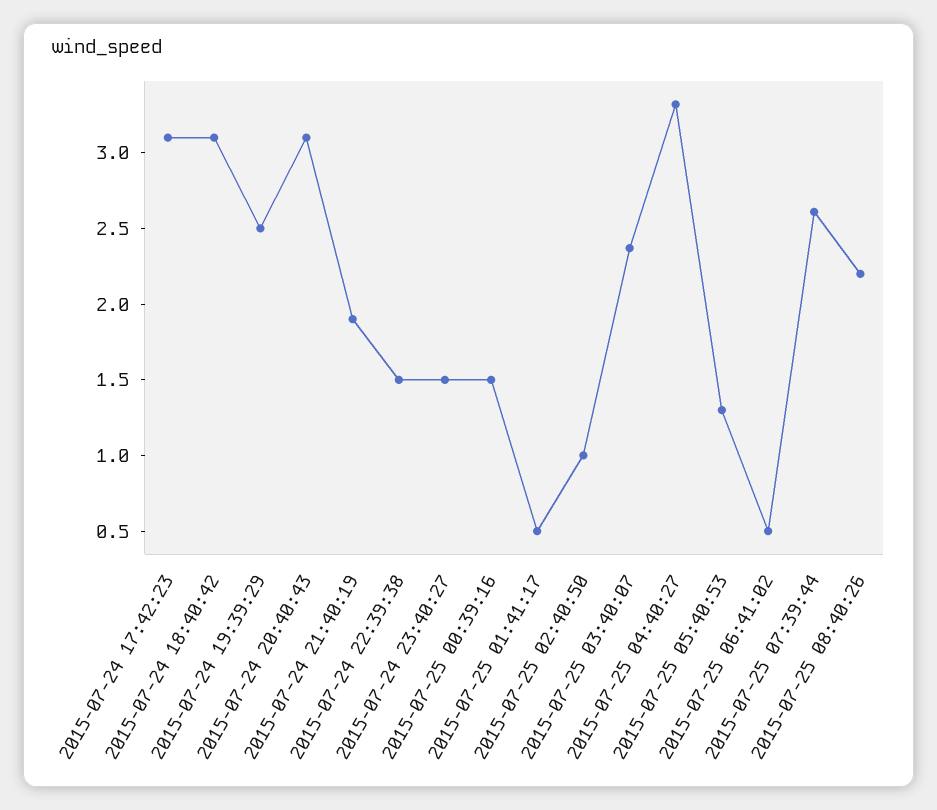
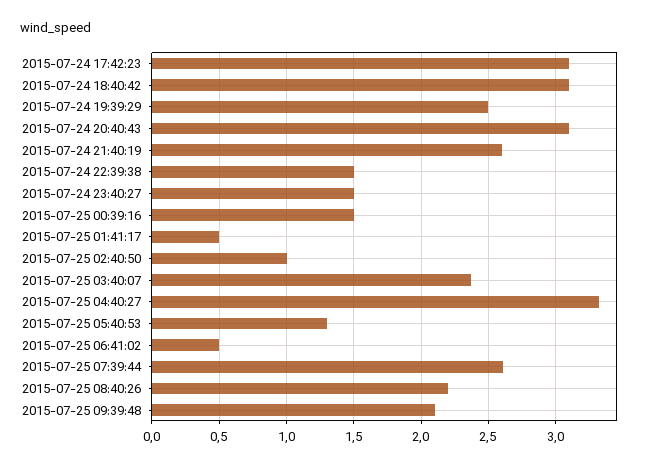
2015-07-24 21:40:19: 1.9 -> 2.6
2015-07-25 09:39:48: none -> 2.1

